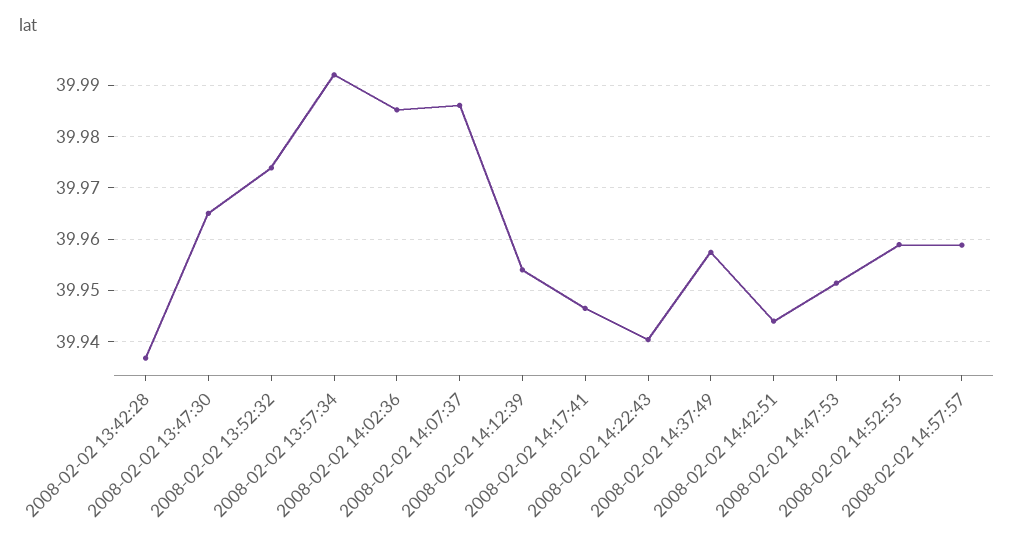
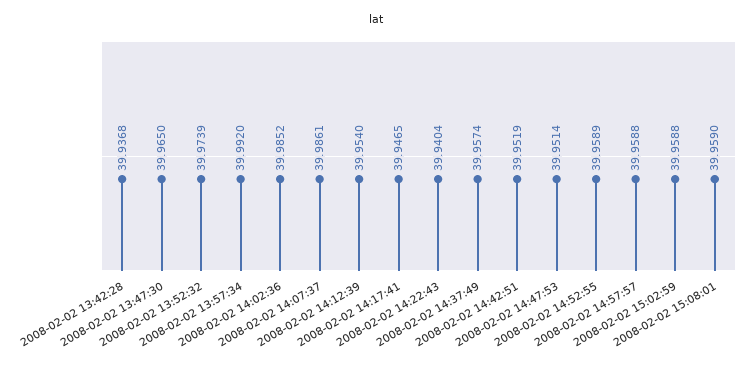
2008-02-02 14:42:51: 39.944 -> 39.9519
2008-02-02 15:02:59: none -> 39.9588
2008-02-02 15:08:01: none -> 39.959

